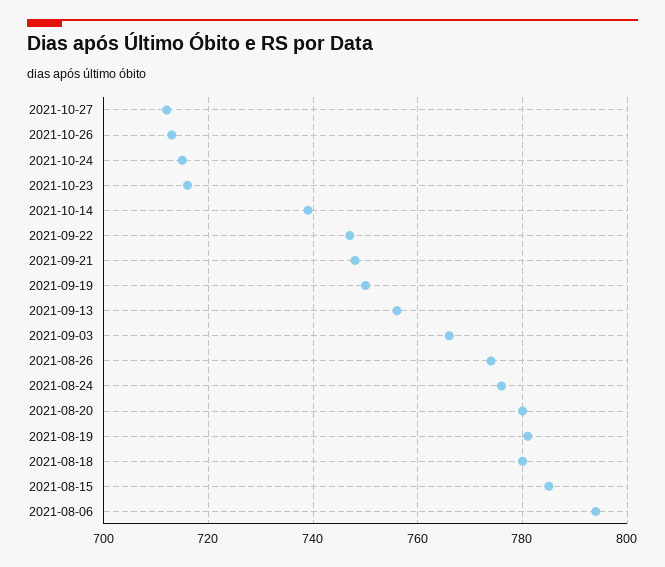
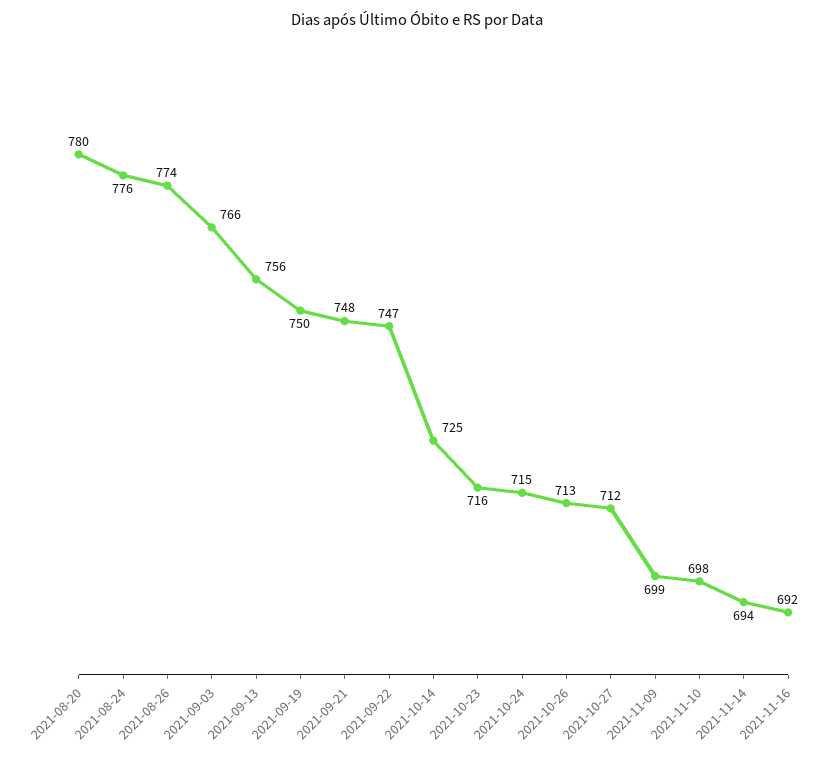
2021-10-14: 740 -> 725
2021-08-19: 780 -> none
2021-08-18: 780 -> none
2021-08-15: 785 -> none
2021-08-06: 795 -> none
2021-11-09: none -> 699
2021-11-10: none -> 698
2021-11-14: none -> 694
2021-11-16: none -> 692

